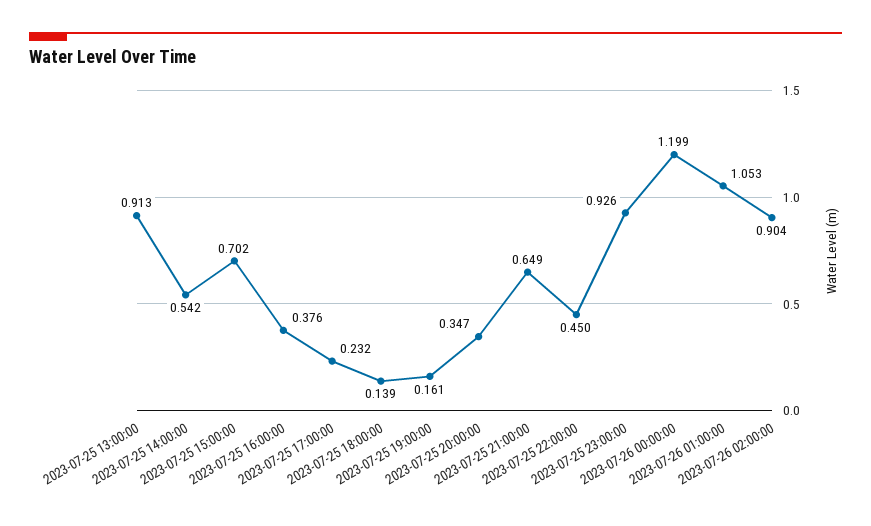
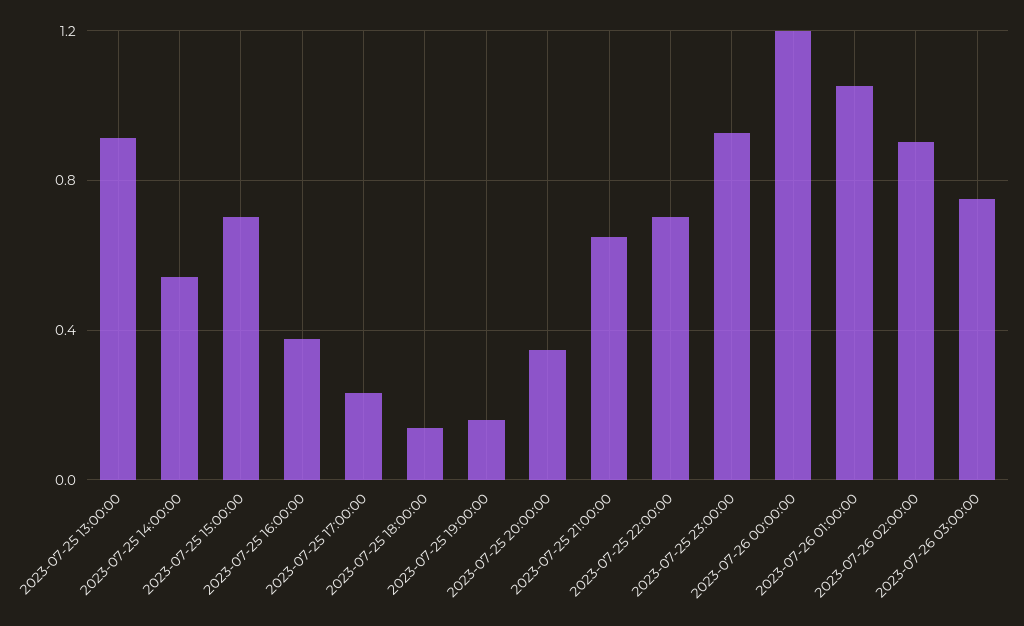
2023-07-25 22:00:00: 0.45 -> 0.7
2023-07-26 03:00:00: none -> 0.75

